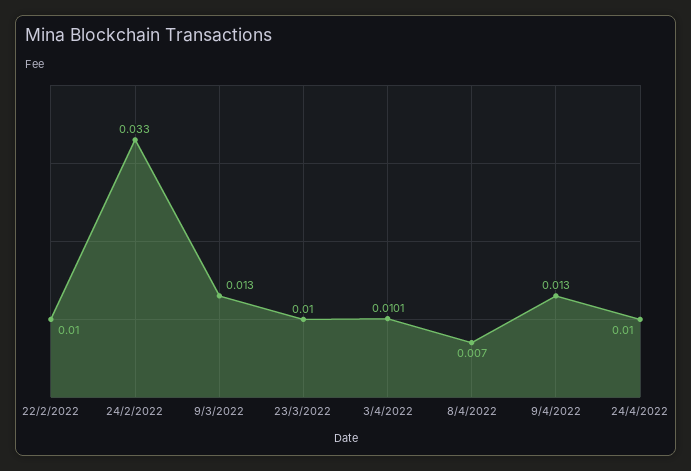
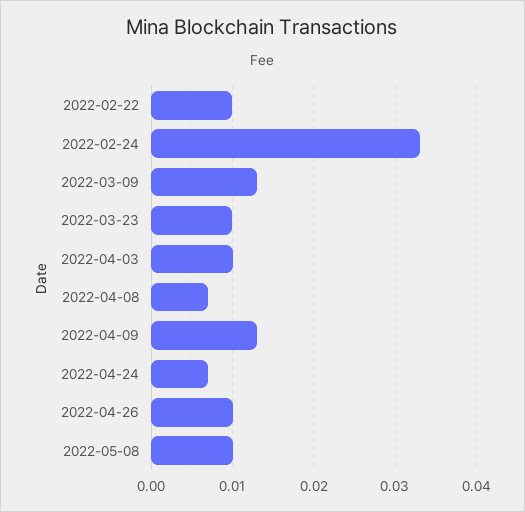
24/4/2022: 0.01 -> 0.007
2022-04-26: none -> 0.01
2022-05-08: none -> 0.01

